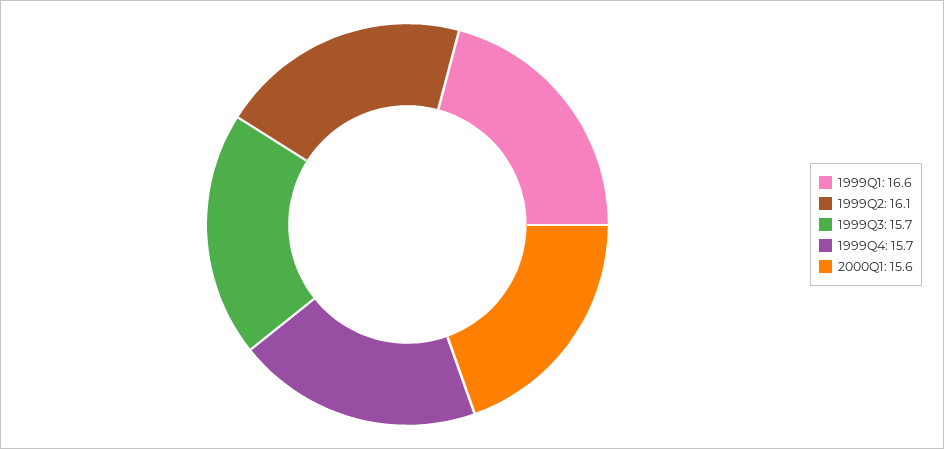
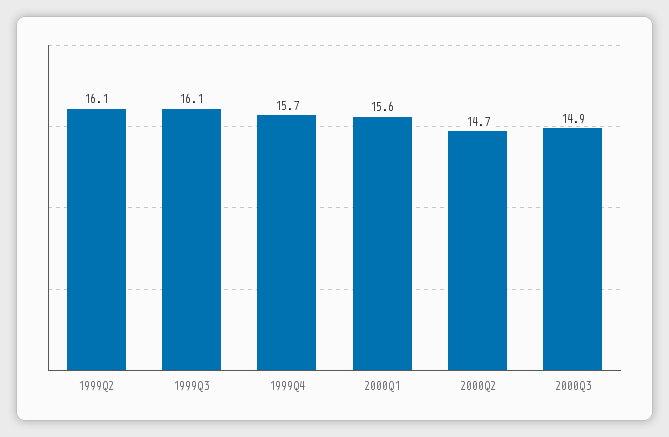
1999Q1: 16.6 -> none
1999Q3: 15.7 -> 16.1
2000Q2: none -> 14.7
2000Q3: none -> 14.9

